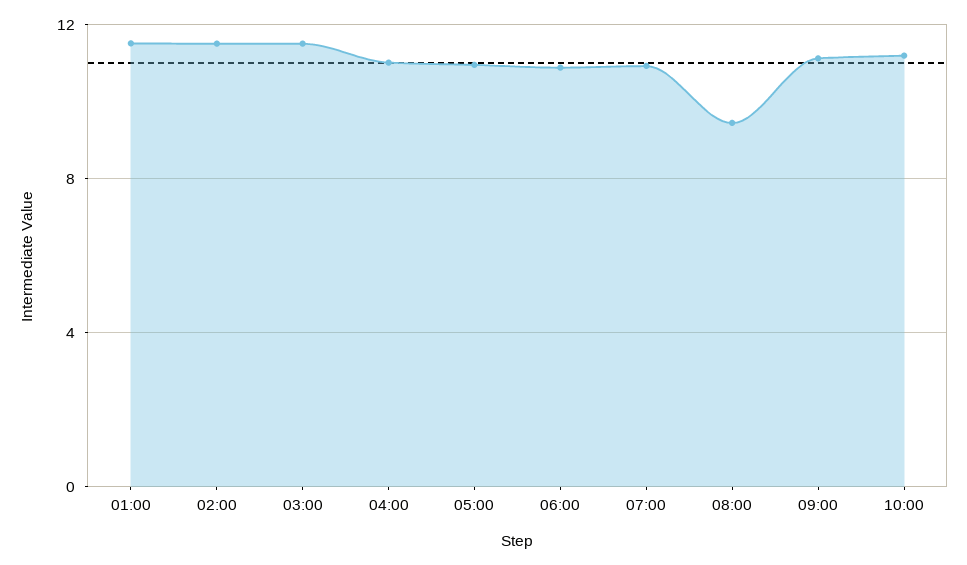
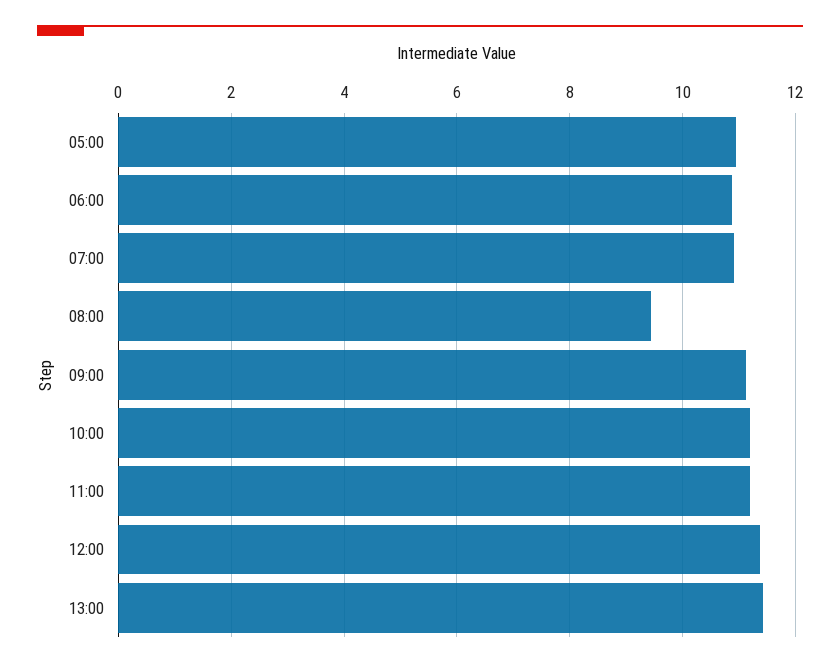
01:00: 11.5 -> none
02:00: 11.5 -> none
03:00: 11.5 -> none
04:00: 11 -> none
11:00: none -> 11.2
12:00: none -> 11.4
13:00: none -> 11.4

